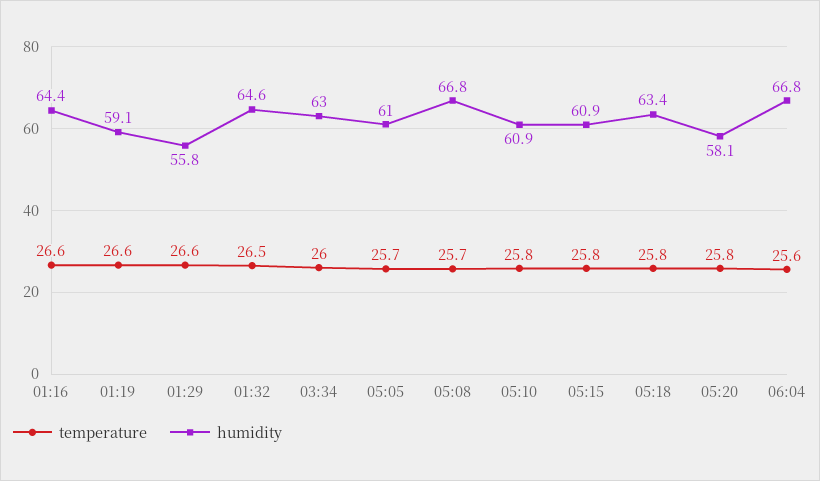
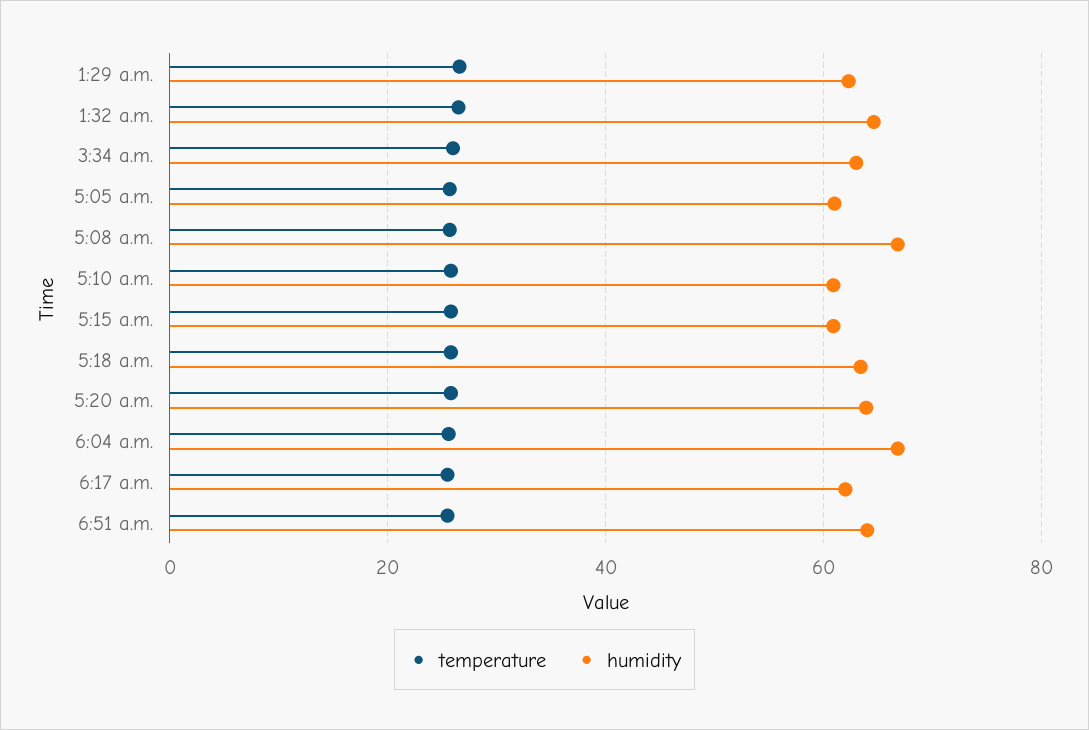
temperature, 01:16: 26.6 -> none
humidity, 01:16: 64.4 -> none
temperature, 01:19: 26.6 -> none
humidity, 01:19: 59.1 -> none
humidity, 01:29: 55.8 -> 62
humidity, 05:20: 58.1 -> 64
temperature, 6:17 a.m.: none -> 26
humidity, 6:17 a.m.: none -> 62
temperature, 6:51 a.m.: none -> 26
humidity, 6:51 a.m.: none -> 64

